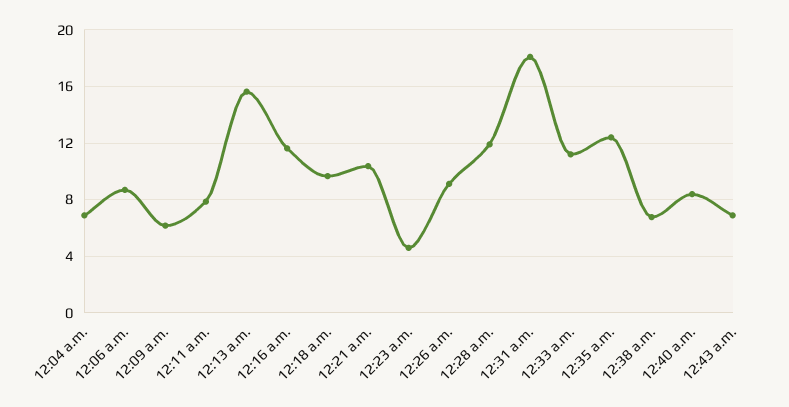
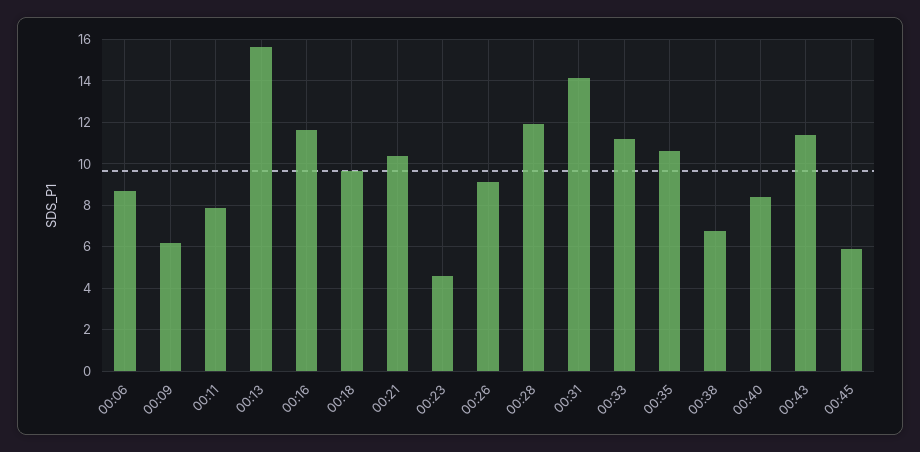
12:04 a.m.: 7 -> none
12:31 a.m.: 18 -> 14
12:35 a.m.: 12.5 -> 10.5
12:43 a.m.: 7 -> 11.5
00:45: none -> 6

